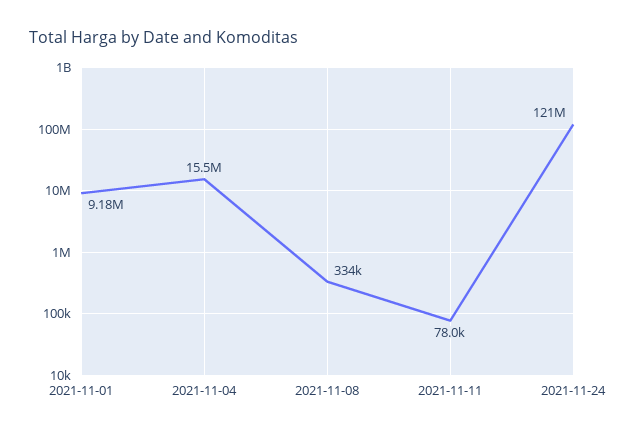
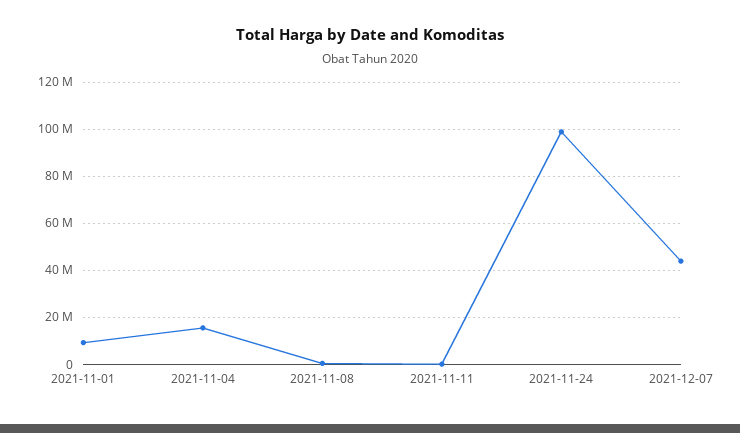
2021-11-24: 121000000 -> 100000000
2021-12-07: none -> 45000000

